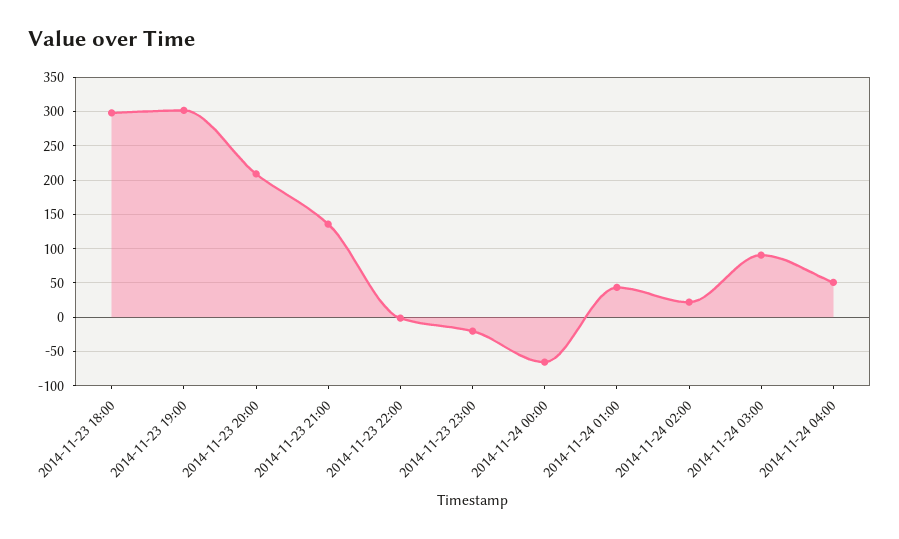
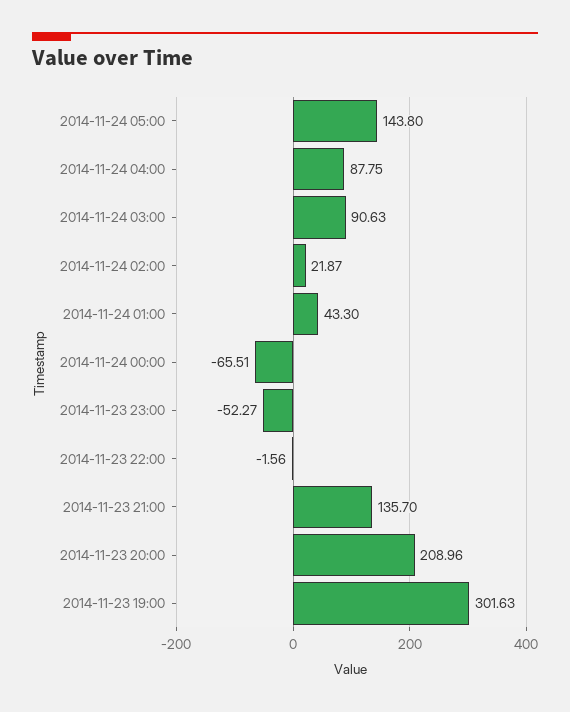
2014-11-23 18:00: 300 -> none
2014-11-23 23:00: -20 -> -52.27
2014-11-24 04:00: 50 -> 87.75
2014-11-24 05:00: none -> 143.8

